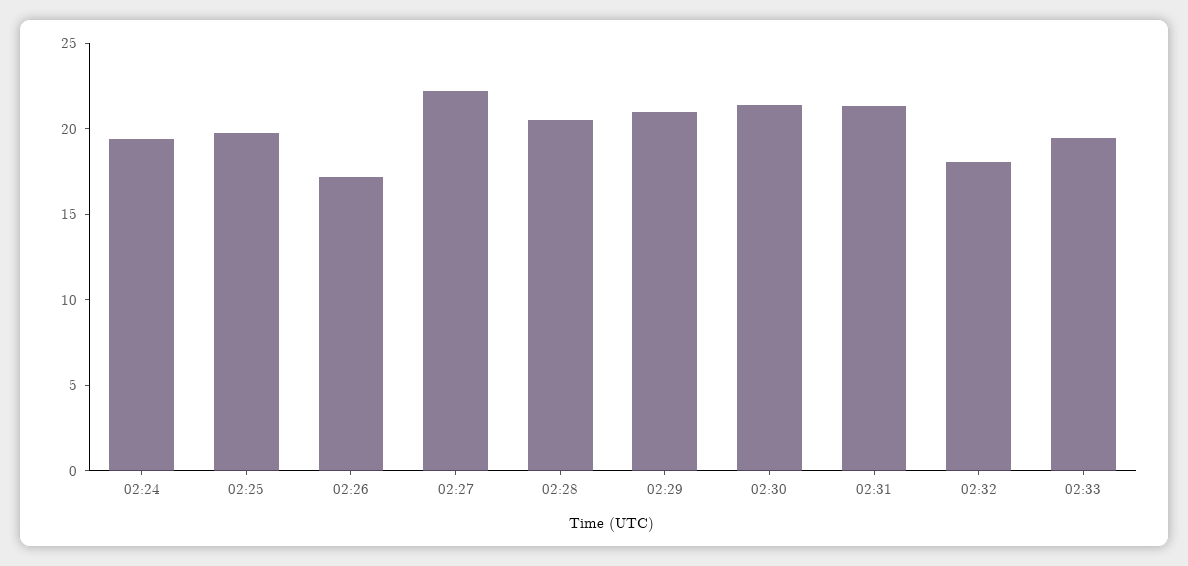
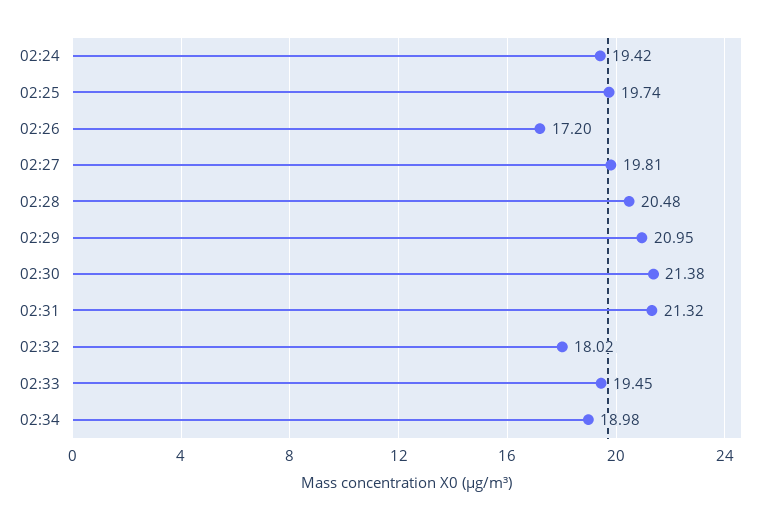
02:27: 22 -> 19.81
02:34: none -> 18.98

